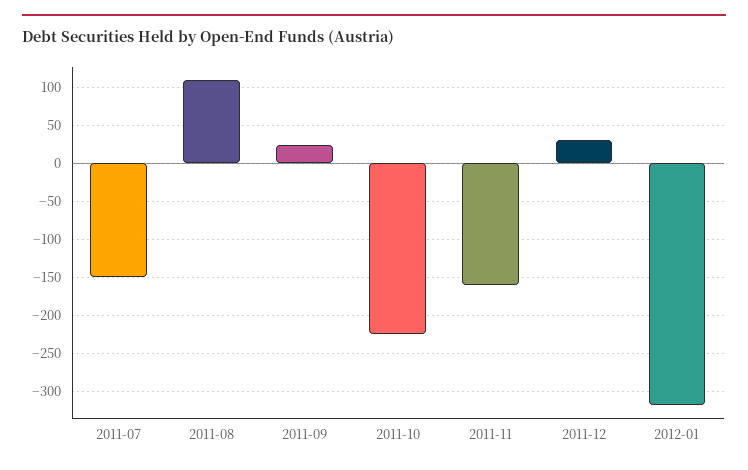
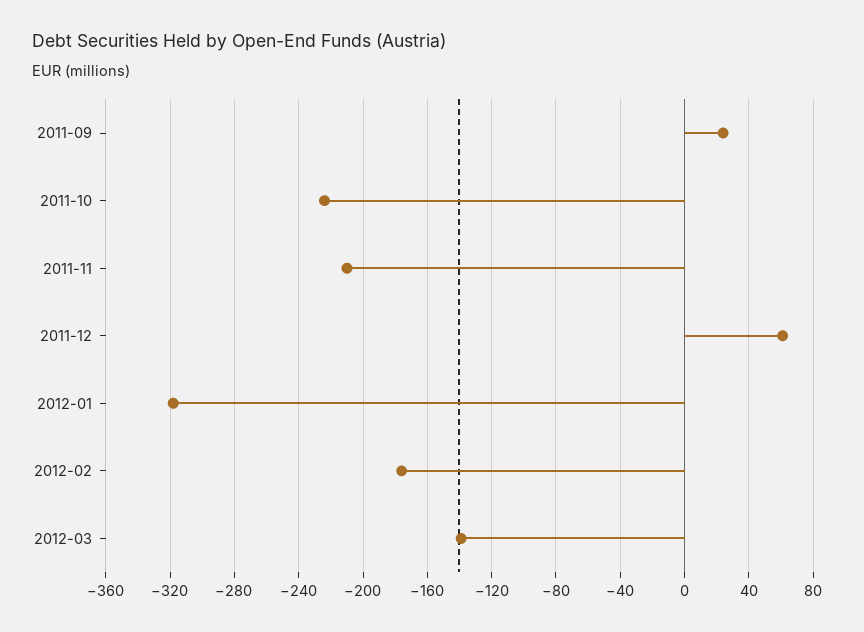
2011-07: -150 -> none
2011-08: 110 -> none
2011-11: -160 -> -210
2011-12: 30 -> 60
2012-02: none -> -175
2012-03: none -> -140

